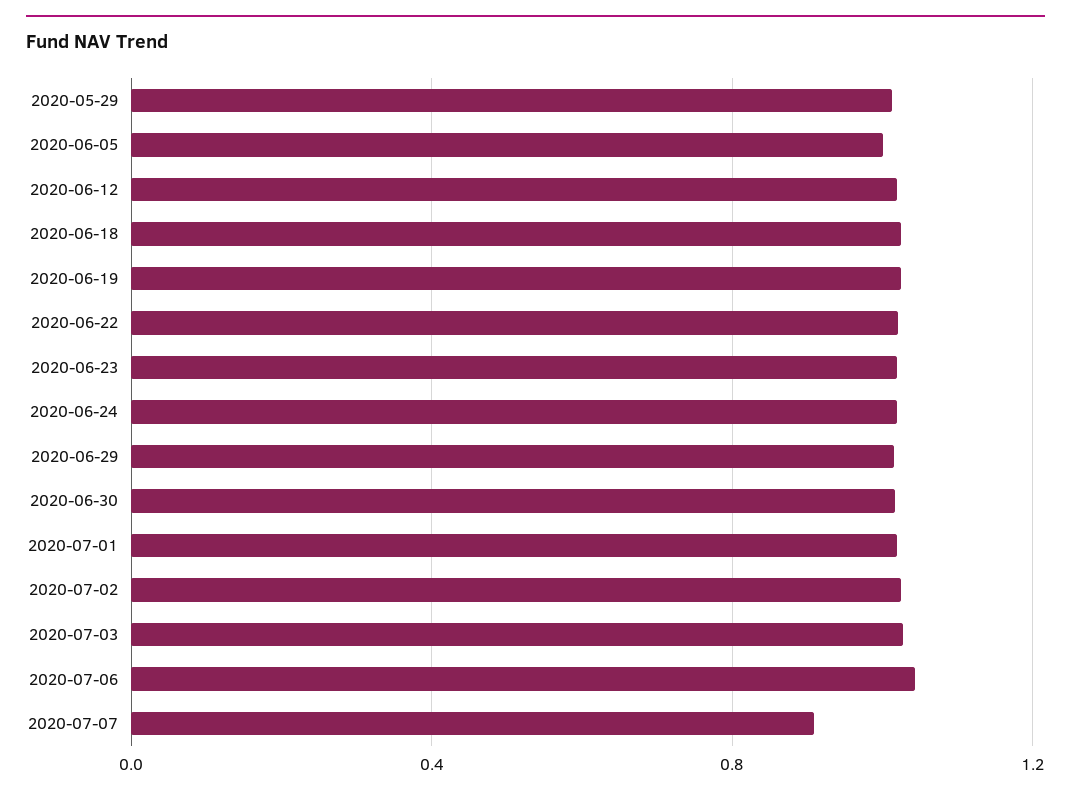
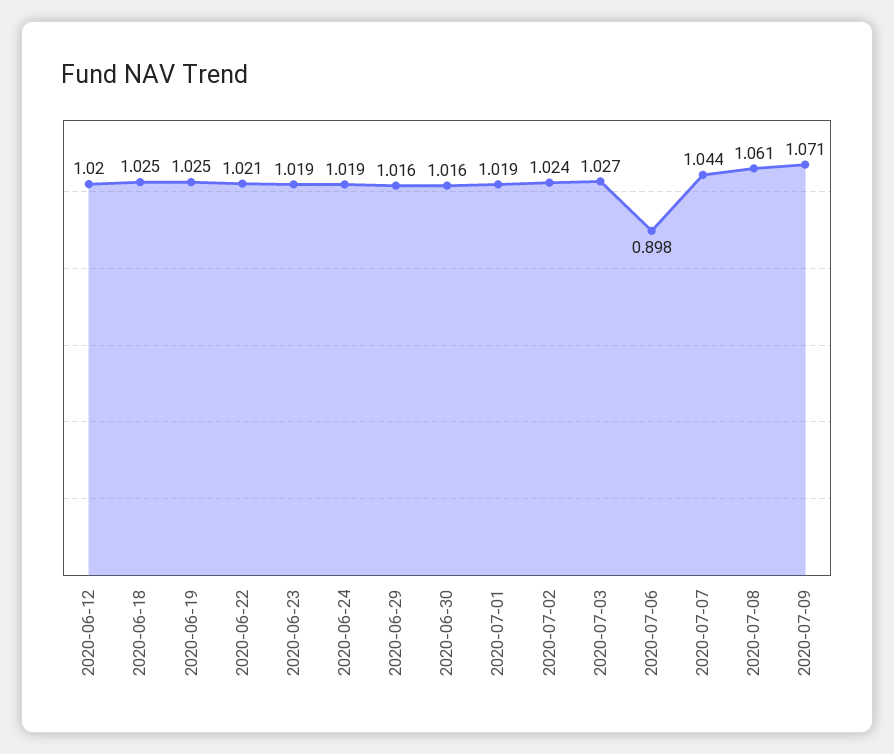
2020-05-29: 1 -> none
2020-06-05: 1 -> none
2020-07-06: 1.05 -> 0.898
2020-07-07: 0.9 -> 1.044
2020-07-08: none -> 1.061
2020-07-09: none -> 1.071

